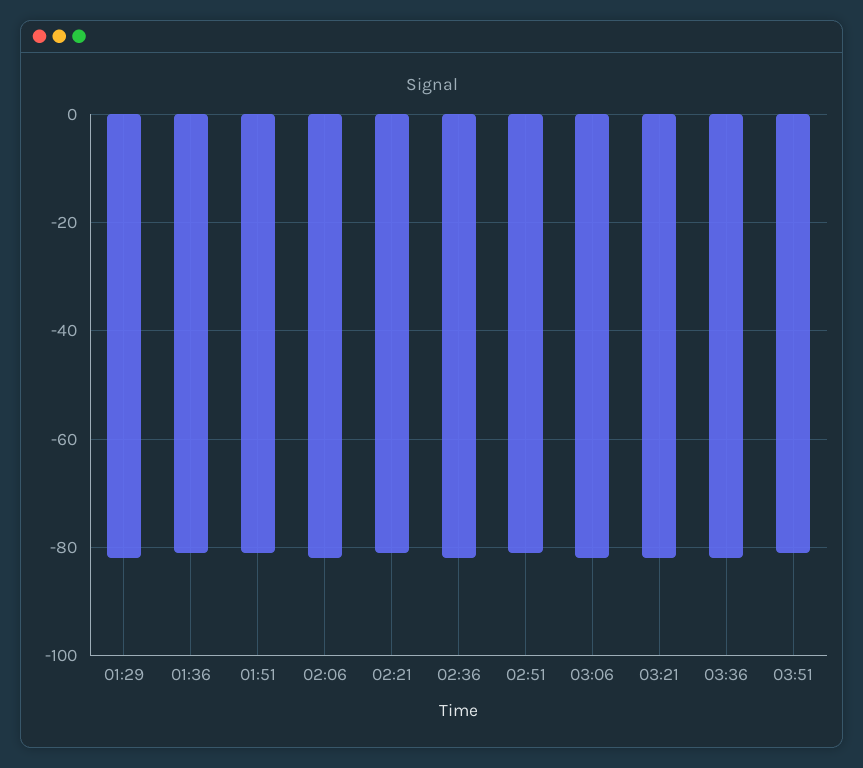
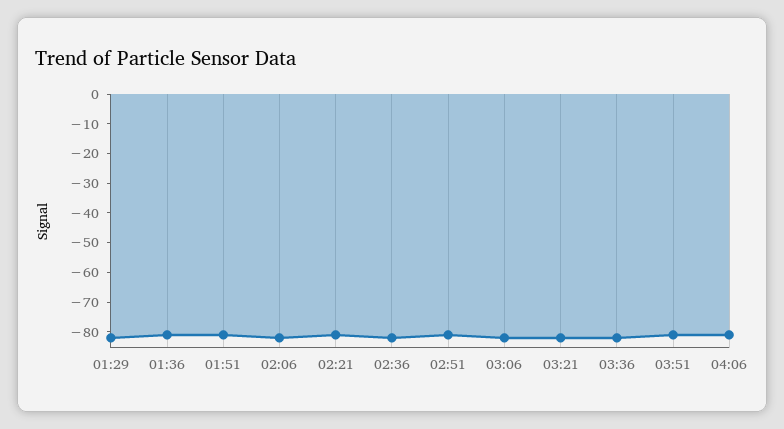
04:06: none -> -80

